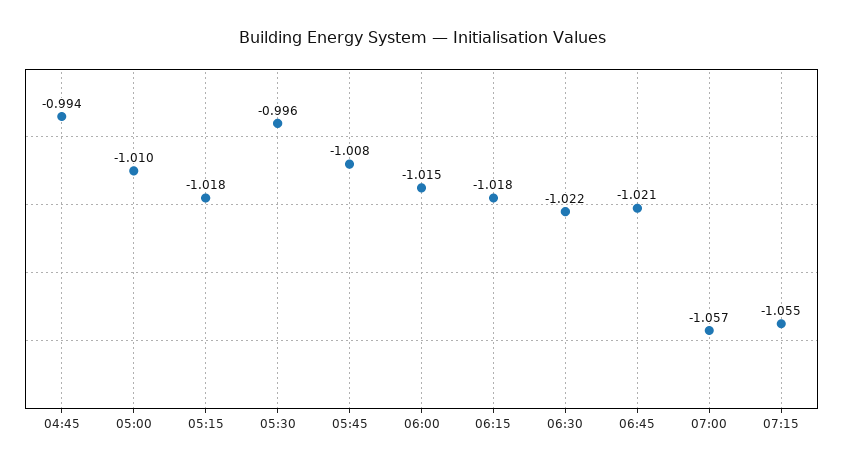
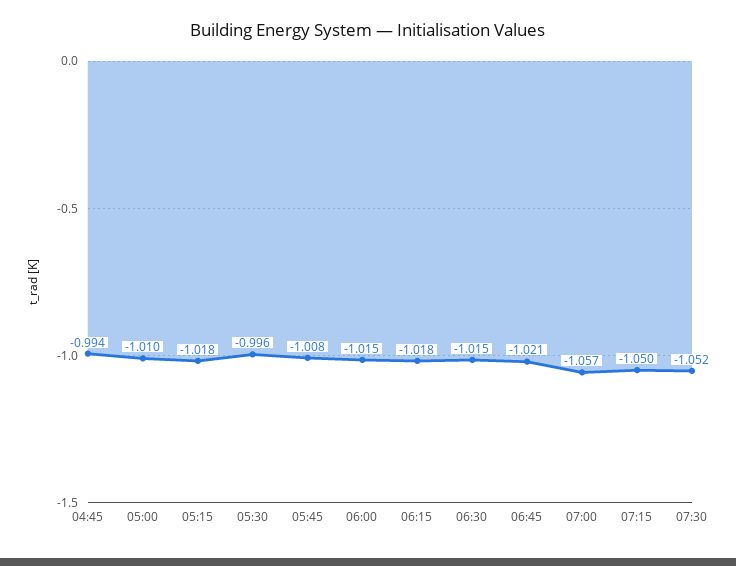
06:30: -1.022 -> -1.015
07:15: -1.055 -> -1.05
07:30: none -> -1.052

